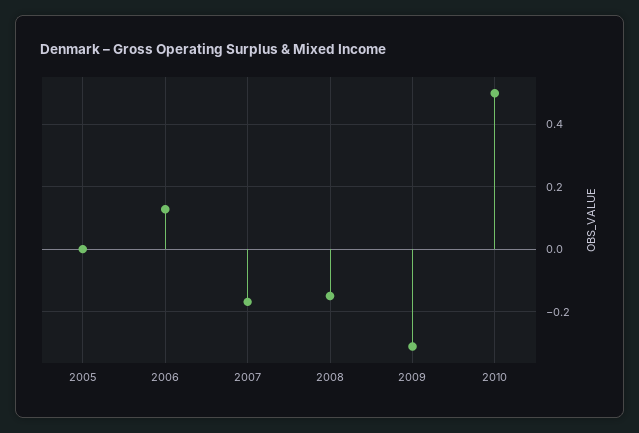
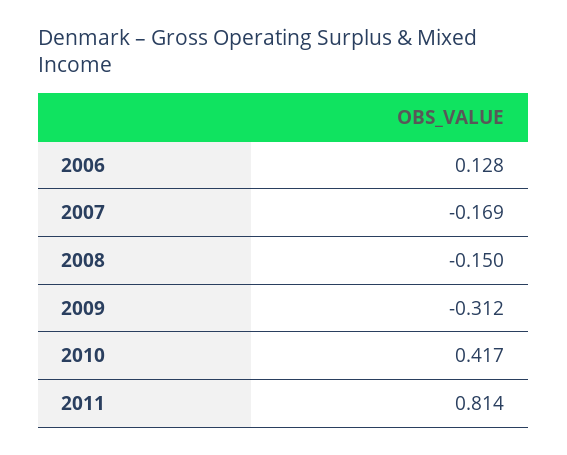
2005: 0 -> none
2010: 0.5 -> 0.417
2011: none -> 0.814

